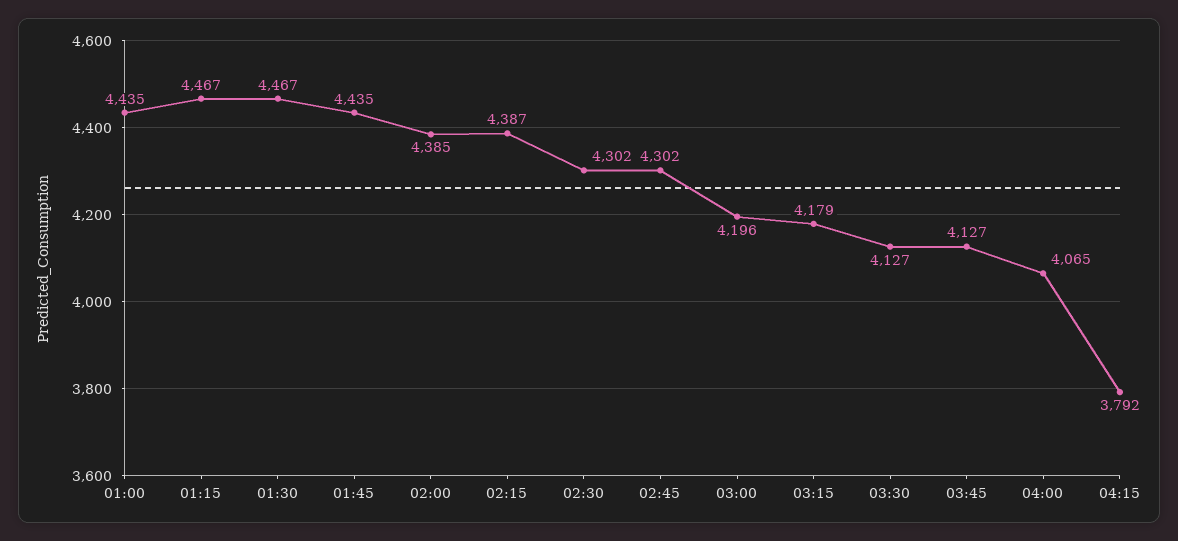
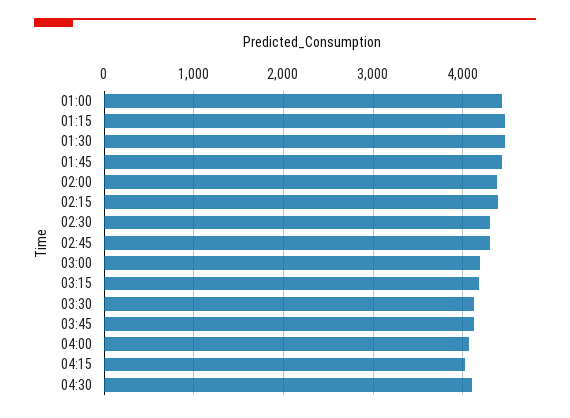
04:15: 3792 -> 4000
04:30: none -> 4100

